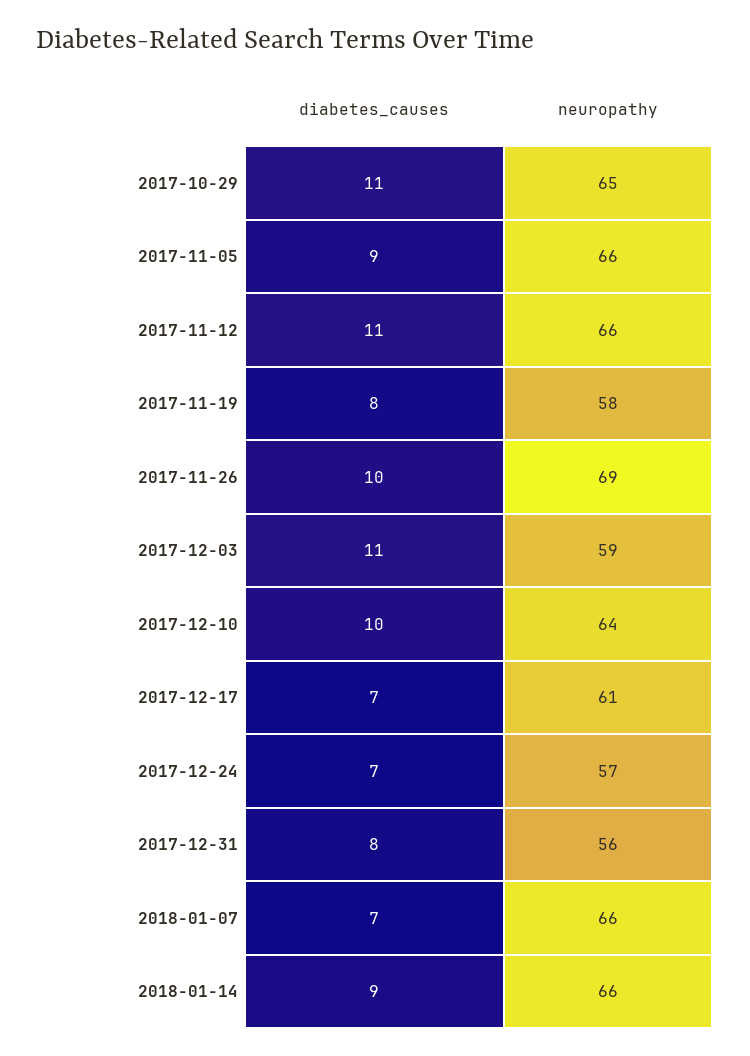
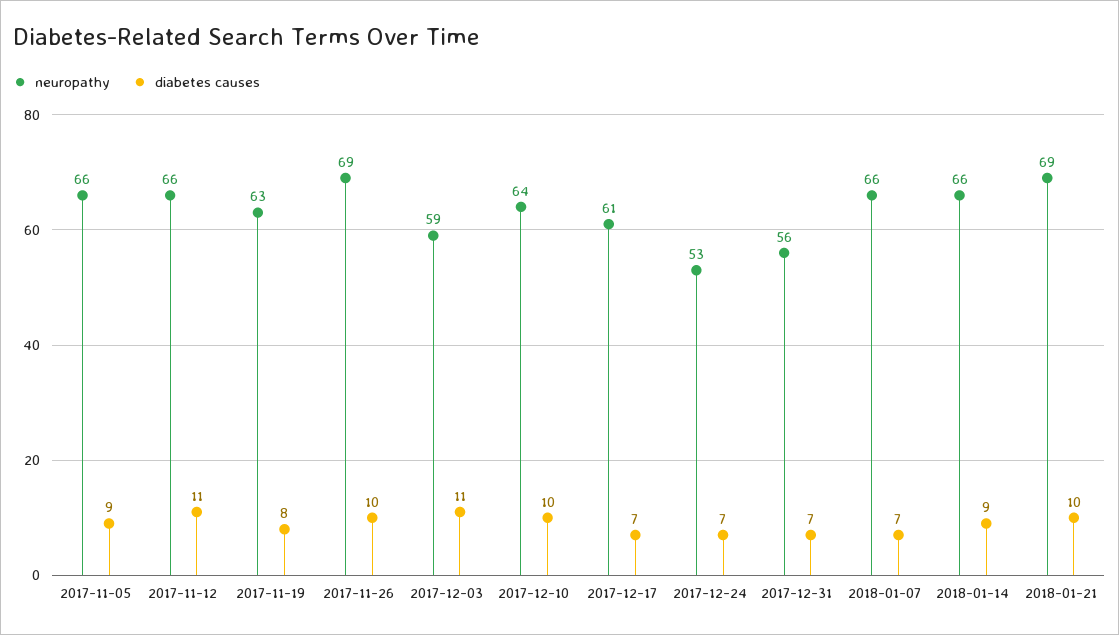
diabetes_causes, 2017-10-29: 11 -> none
neuropathy, 2017-10-29: 65 -> none
neuropathy, 2017-11-19: 58 -> 63
neuropathy, 2017-12-24: 57 -> 53
diabetes_causes, 2017-12-31: 8 -> 7
neuropathy, 2018-01-21: none -> 69
diabetes_causes, 2018-01-21: none -> 10

